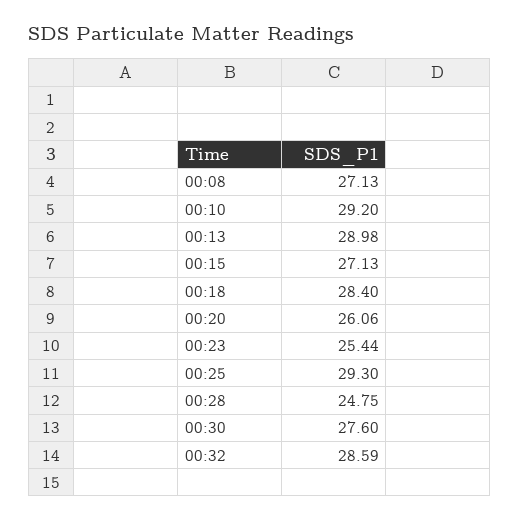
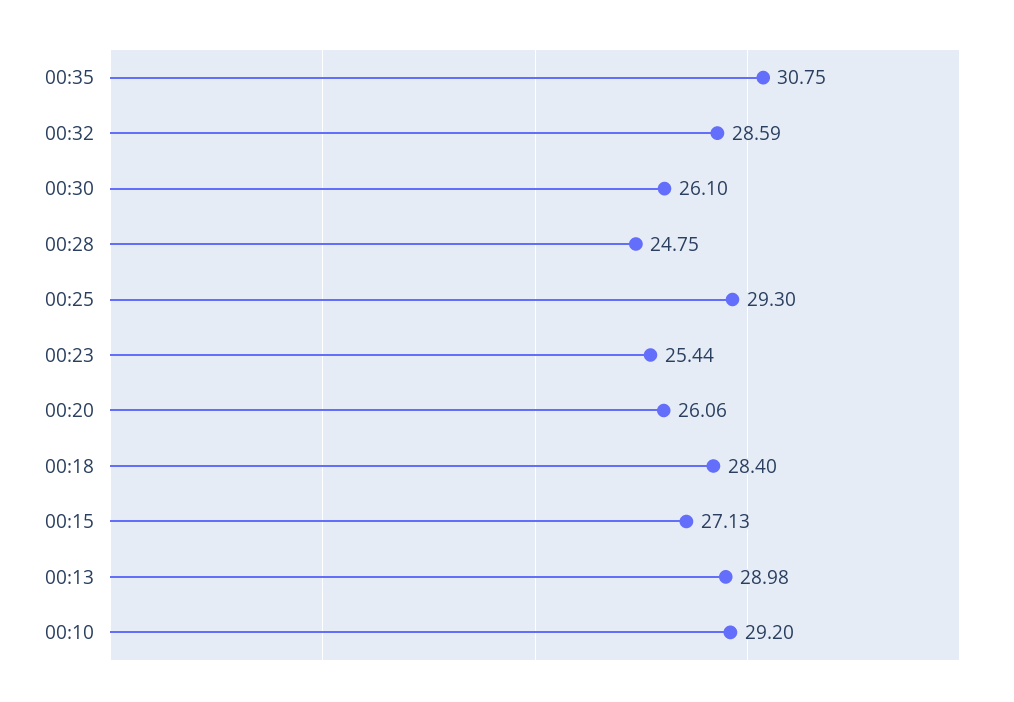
00:08: 27.13 -> none
00:30: 27.6 -> 26.1
00:35: none -> 30.75

